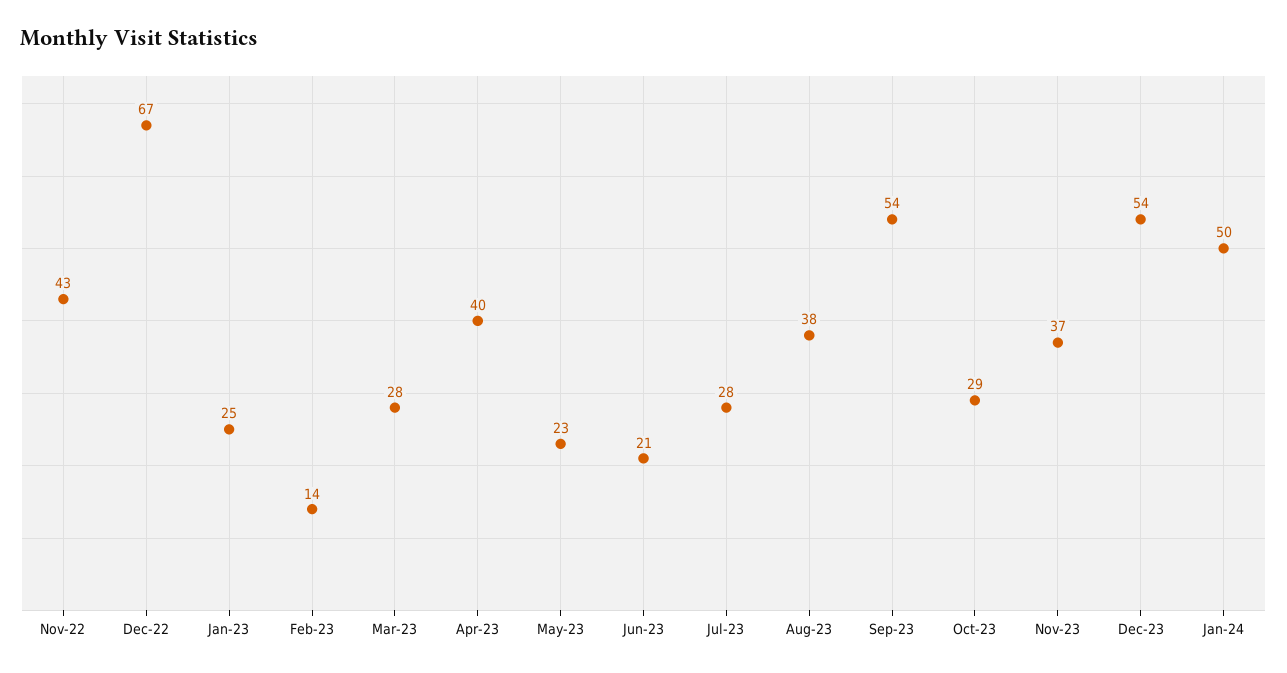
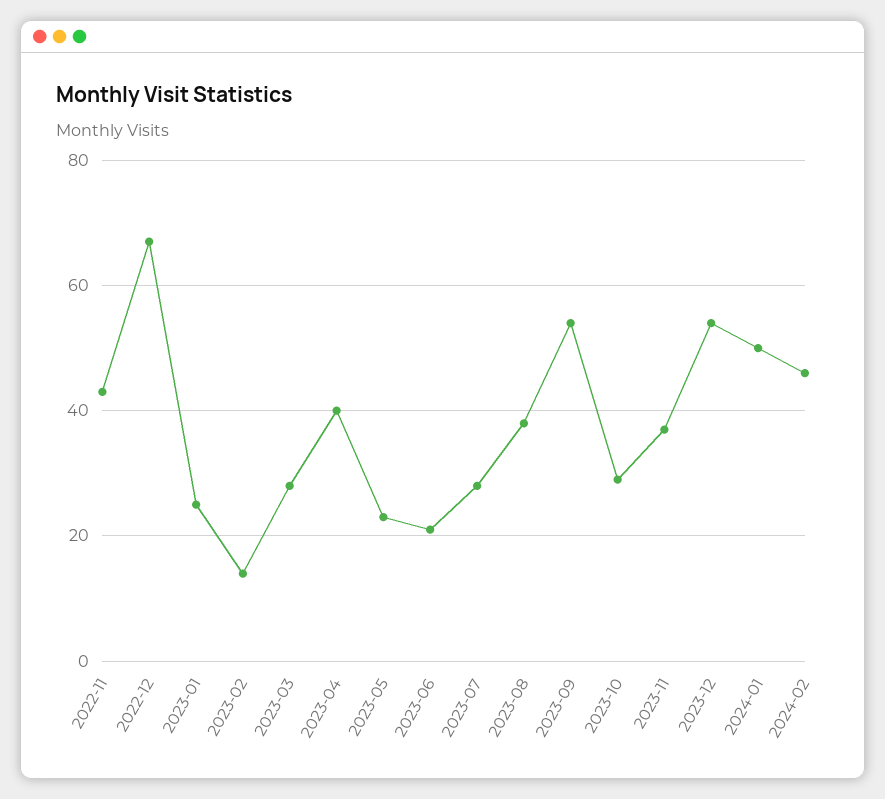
2024-02: none -> 45

